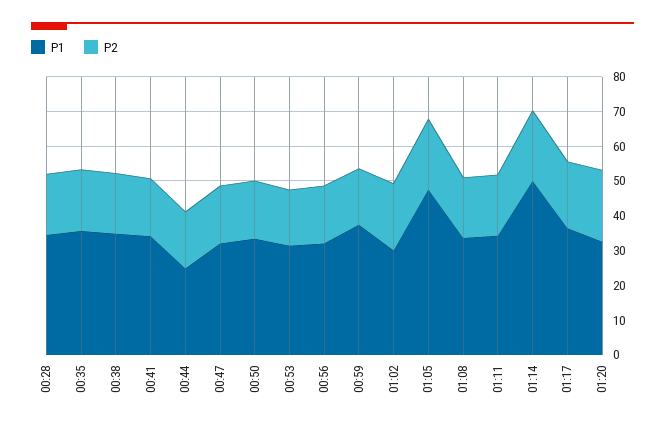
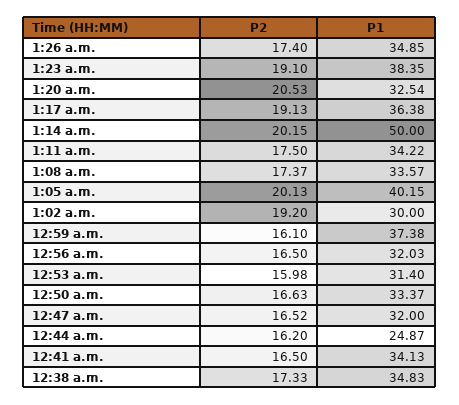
P1, 00:28: 35 -> none
P2, 00:28: 17.5 -> none
P1, 00:35: 35 -> none
P2, 00:35: 17.5 -> none
P1, 01:05: 47.5 -> 40.15
P2, 1:26 a.m.: none -> 17.4
P1, 1:26 a.m.: none -> 34.85
P2, 1:23 a.m.: none -> 19.1
P1, 1:23 a.m.: none -> 38.35

